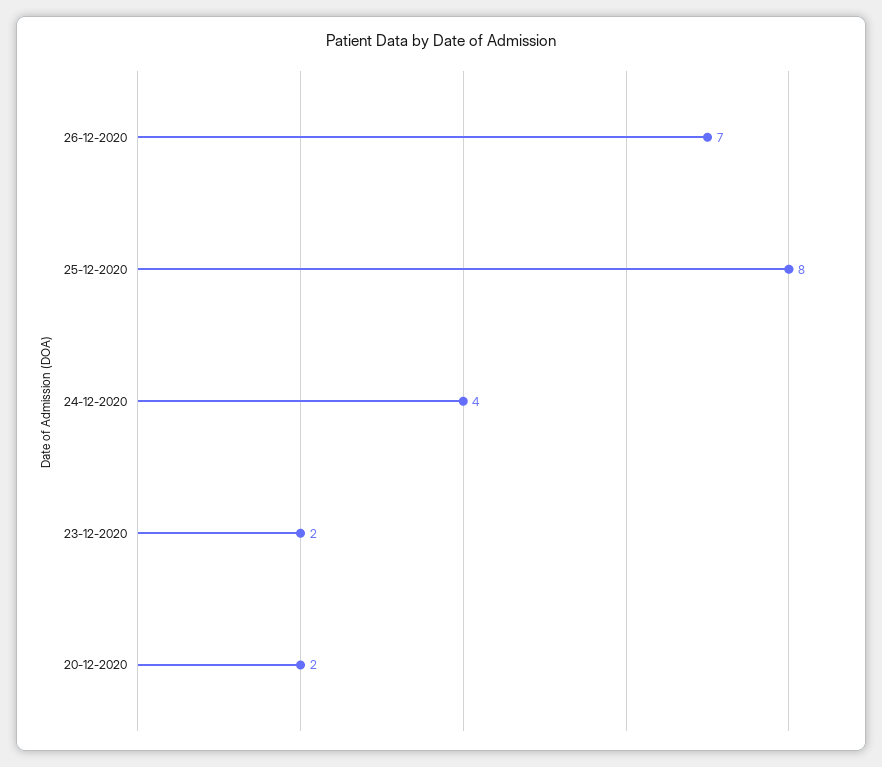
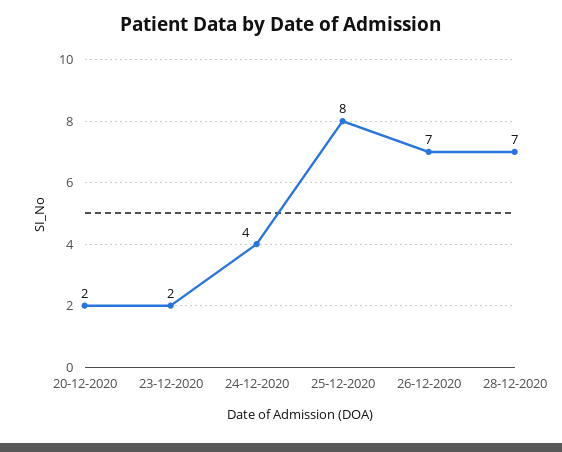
28-12-2020: none -> 7

